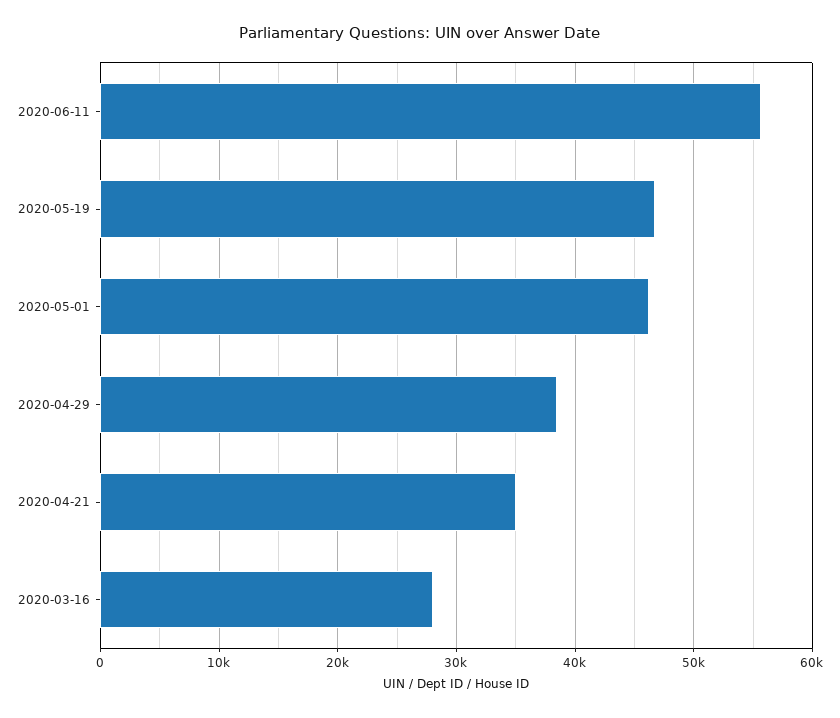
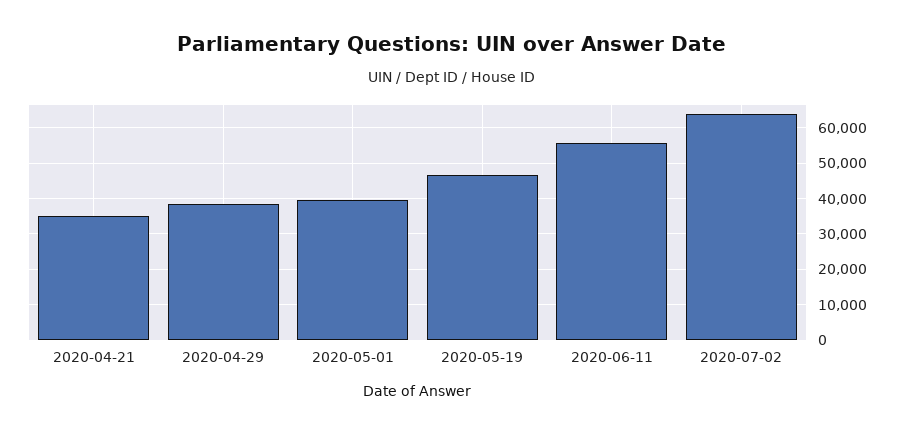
2020-05-01: 46000 -> 40000
2020-03-16: 28000 -> none
2020-07-02: none -> 64000

